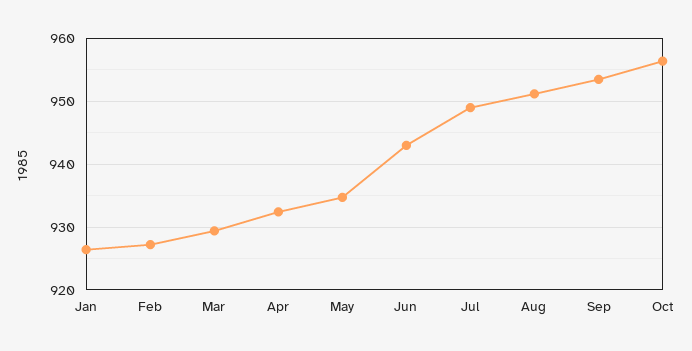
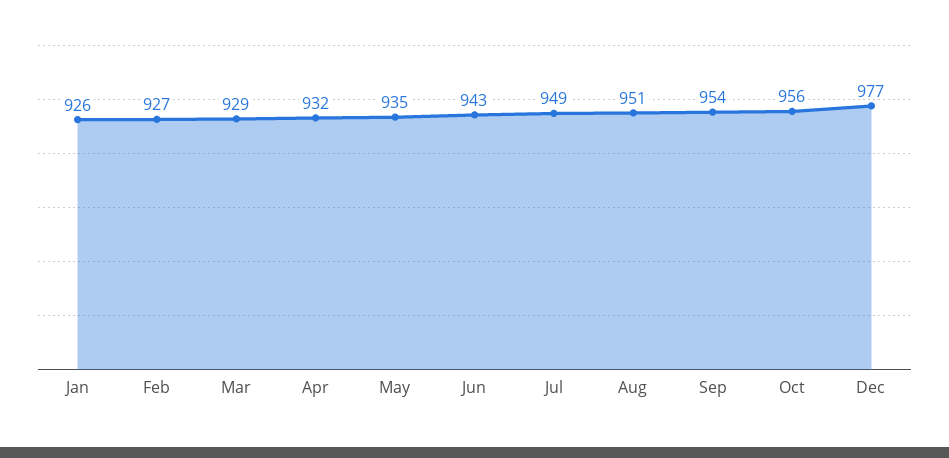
Dec: none -> 977

